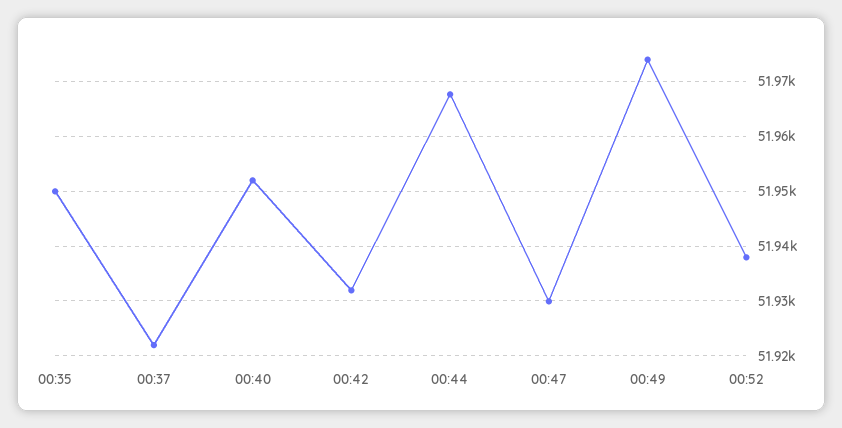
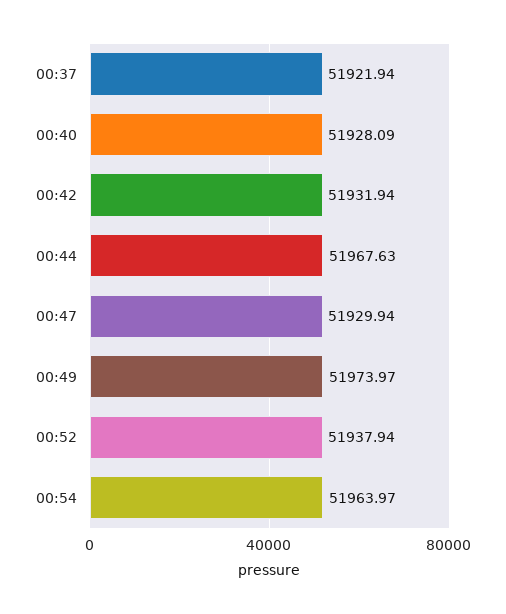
00:35: 51950 -> none
00:40: 51952 -> 51928.09
00:54: none -> 51963.97

